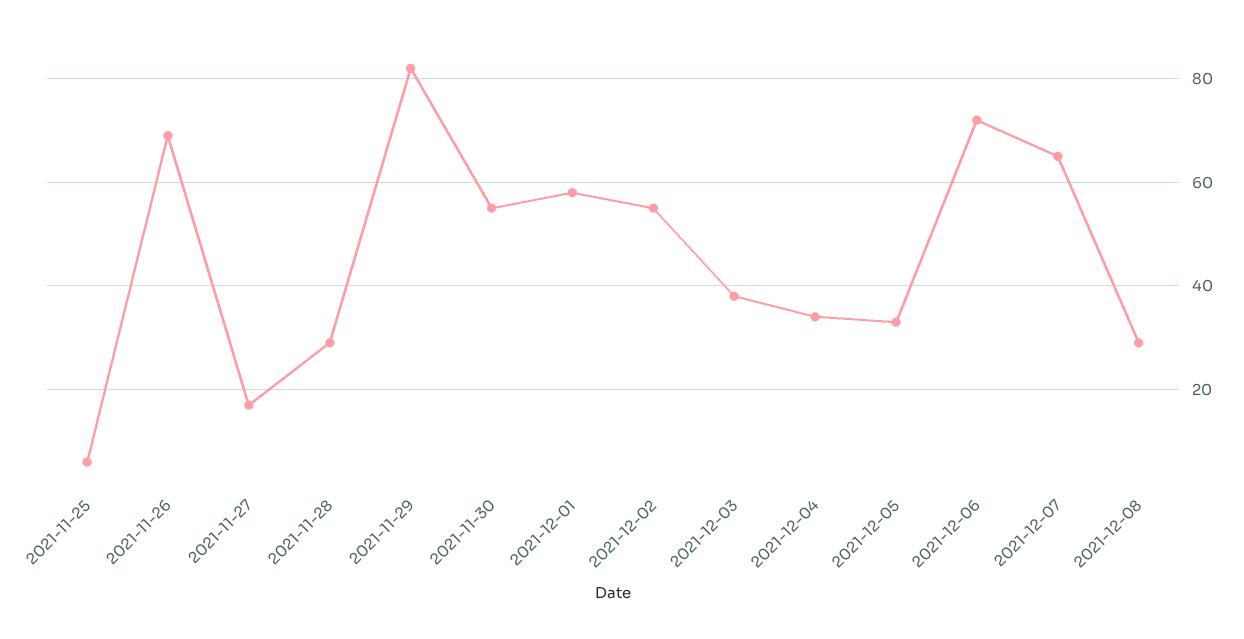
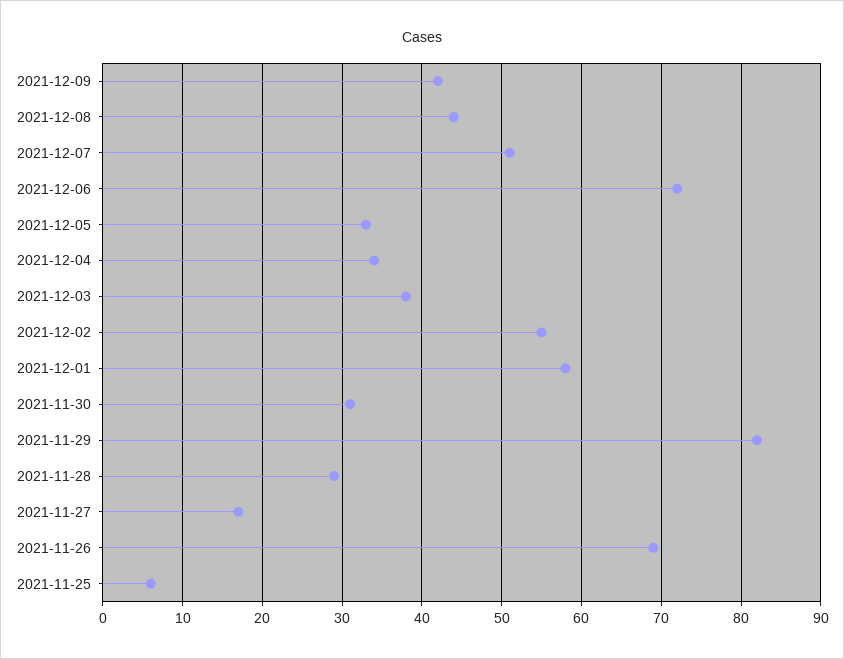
2021-11-30: 55 -> 31
2021-12-07: 65 -> 51
2021-12-08: 30 -> 44
2021-12-09: none -> 42

